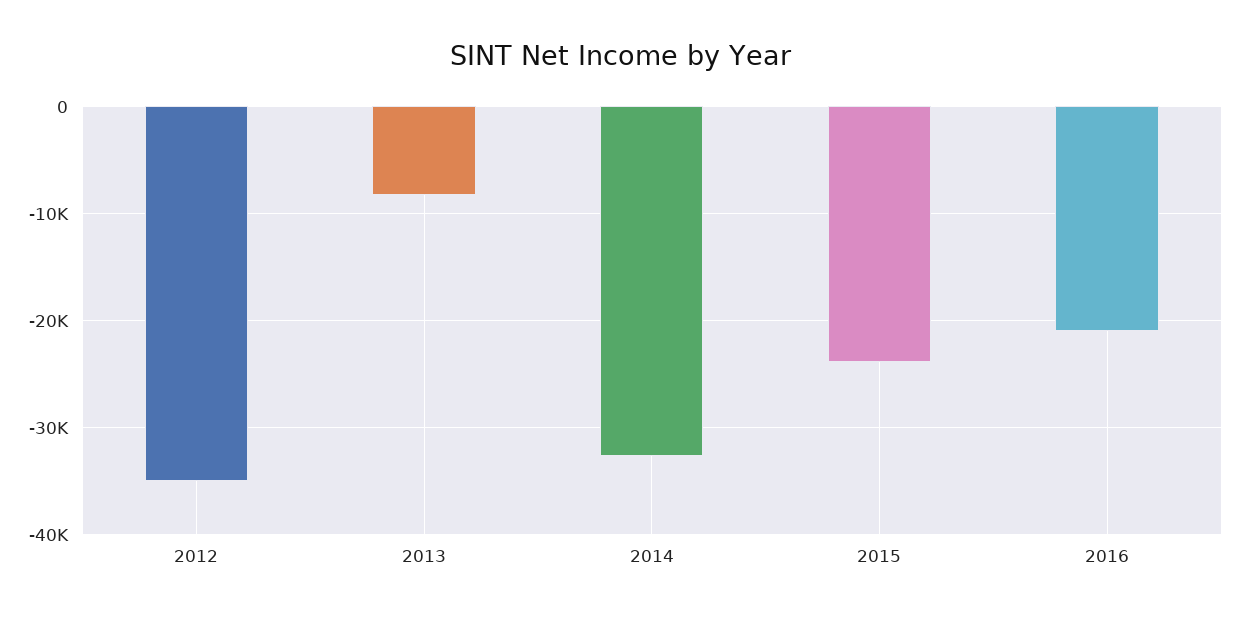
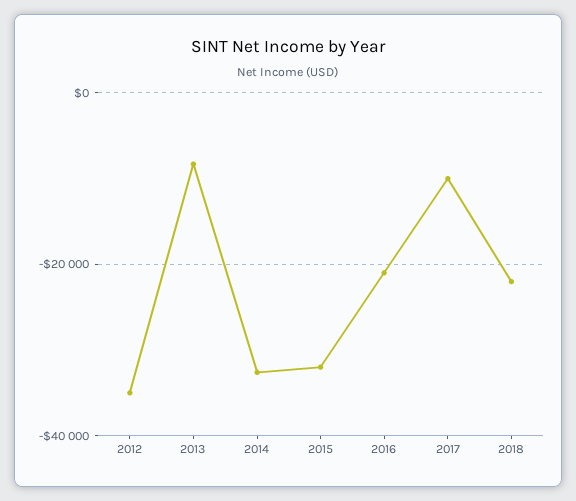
2015: -24000 -> -32000
2017: none -> -10000
2018: none -> -22000

